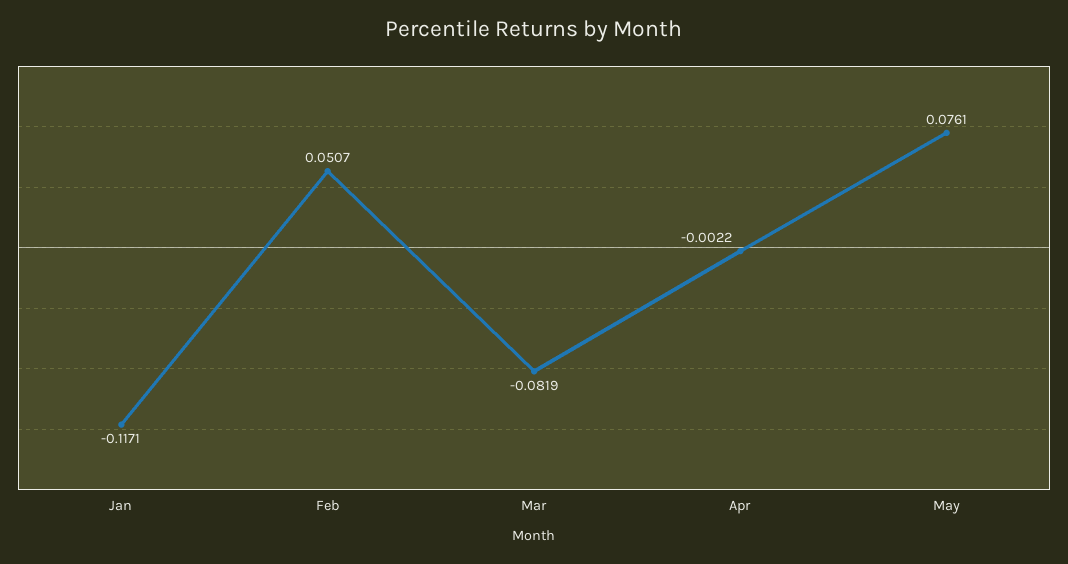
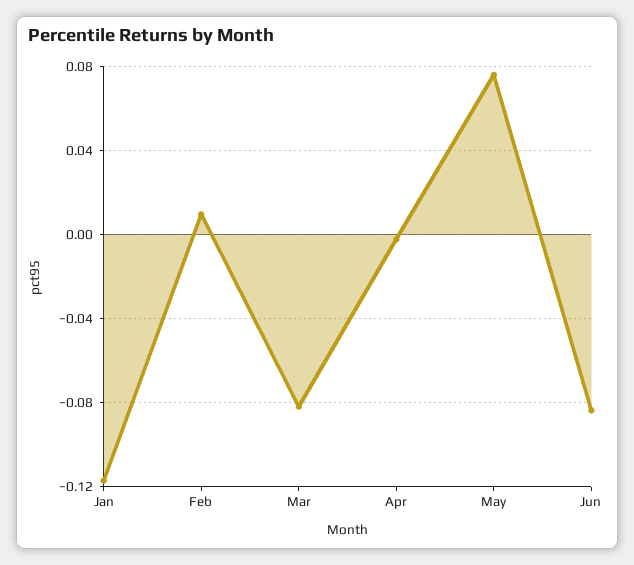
Feb: 0.0507 -> 0.01
Jun: none -> -0.085

